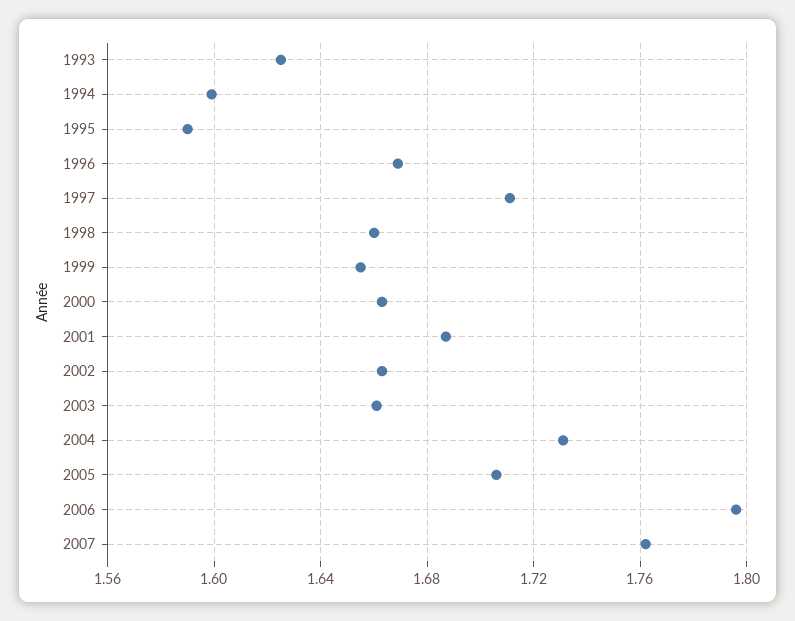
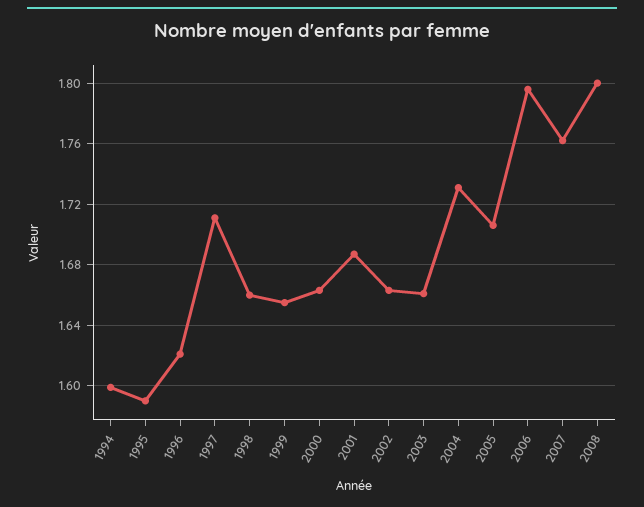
1993: 1.625 -> none
1996: 1.67 -> 1.62
2008: none -> 1.8

